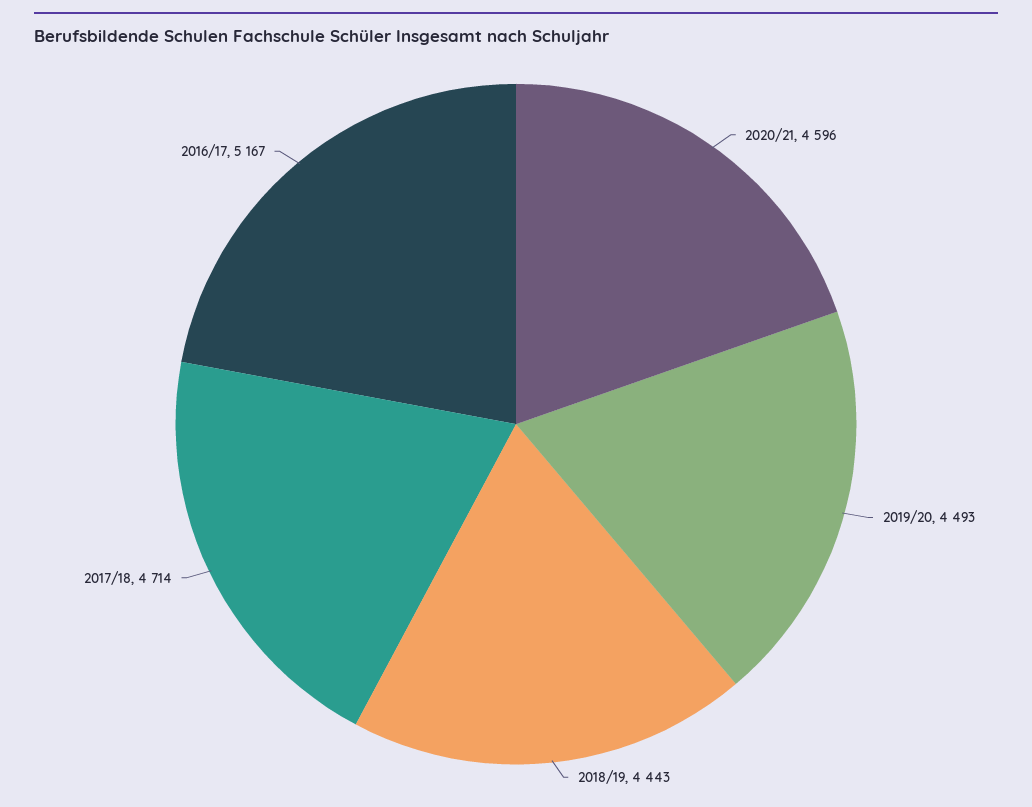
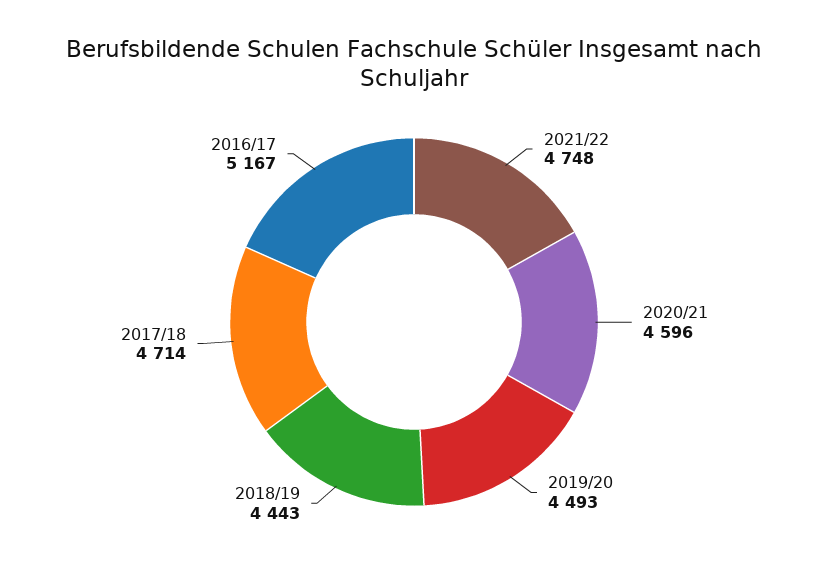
2021/22: none -> 4748

